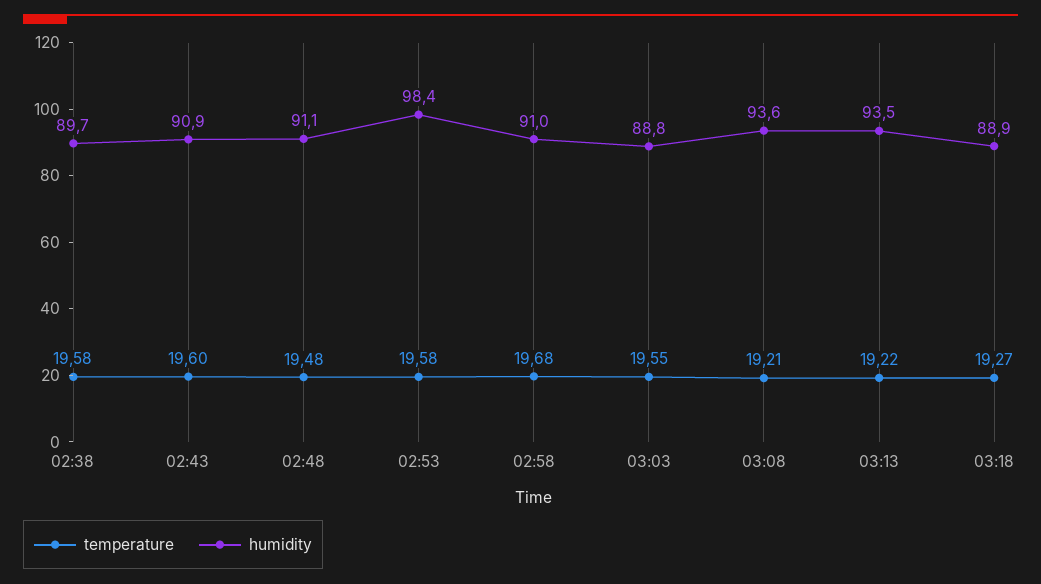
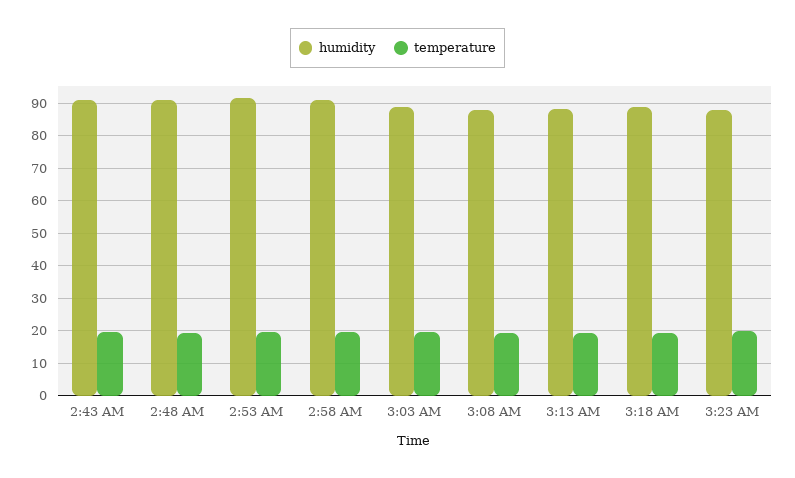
temperature, 02:38: 19.58 -> none
humidity, 02:38: 89.7 -> none
humidity, 02:53: 98.4 -> 92
humidity, 03:08: 93.6 -> 88
humidity, 03:13: 93.5 -> 88
humidity, 3:23 AM: none -> 88
temperature, 3:23 AM: none -> 20

